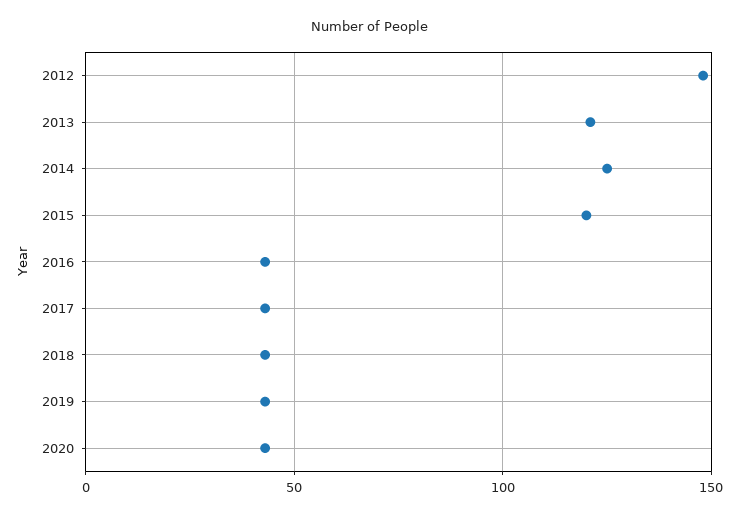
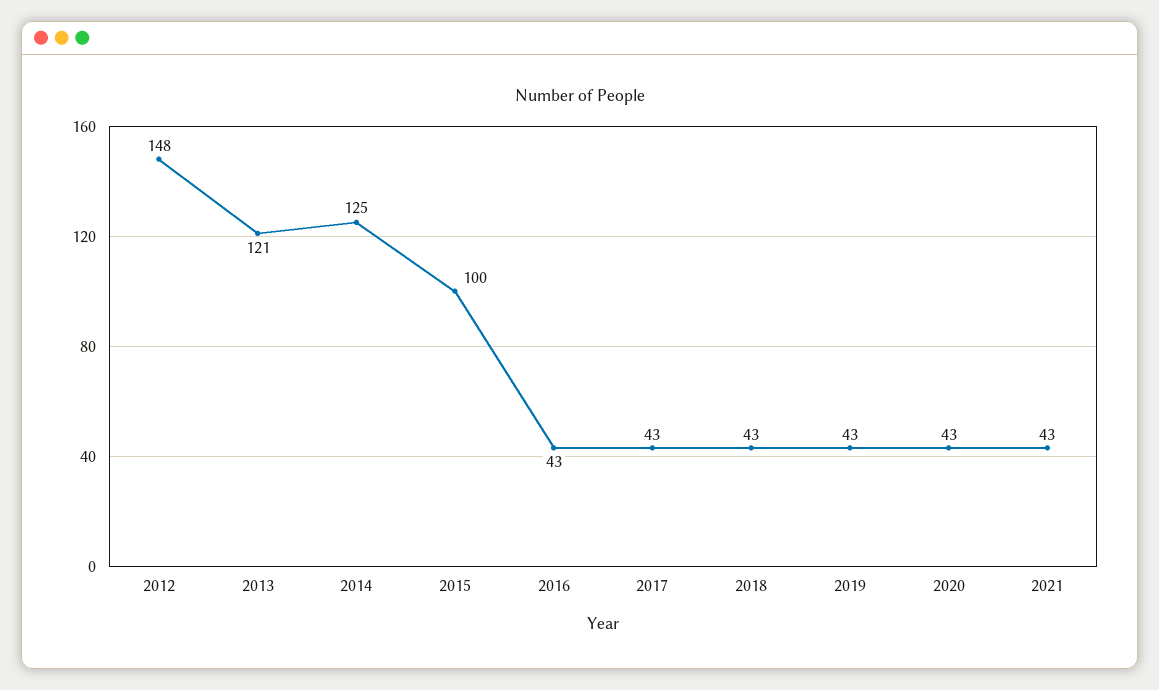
2015: 120 -> 100
2021: none -> 43

